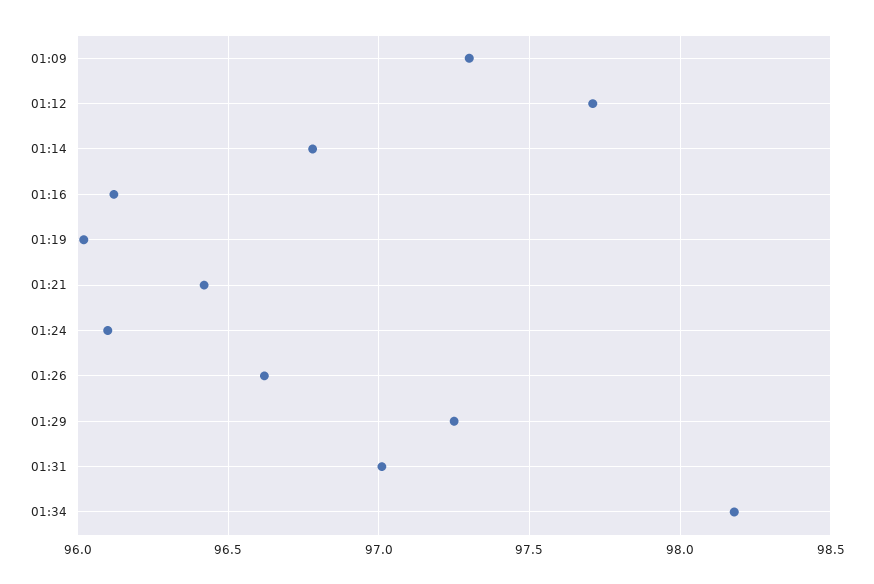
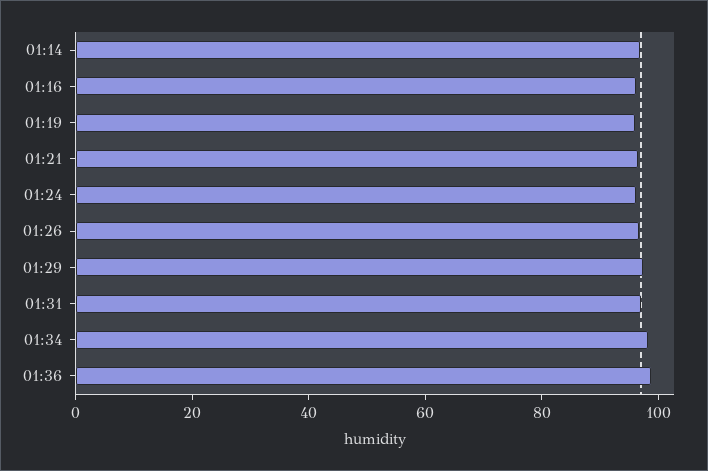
01:09: 97.3 -> none
01:12: 97.7 -> none
01:36: none -> 100

